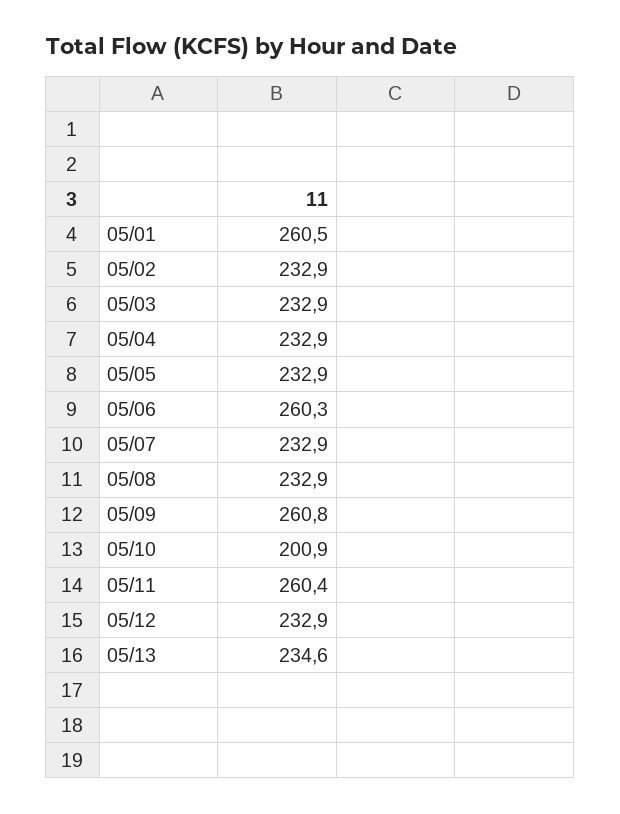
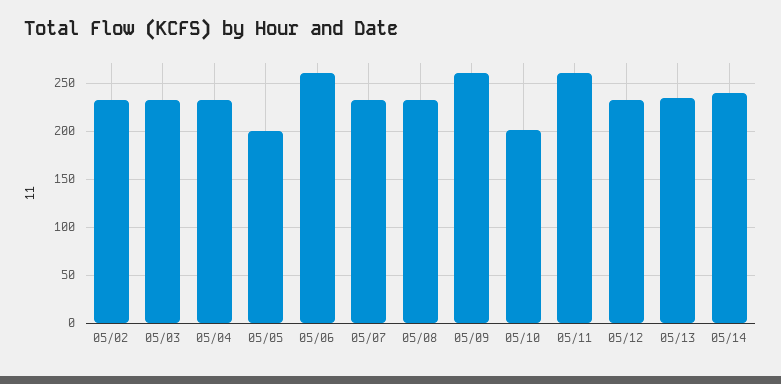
05/01: 260.5 -> none
05/05: 232.9 -> 200
05/14: none -> 240

